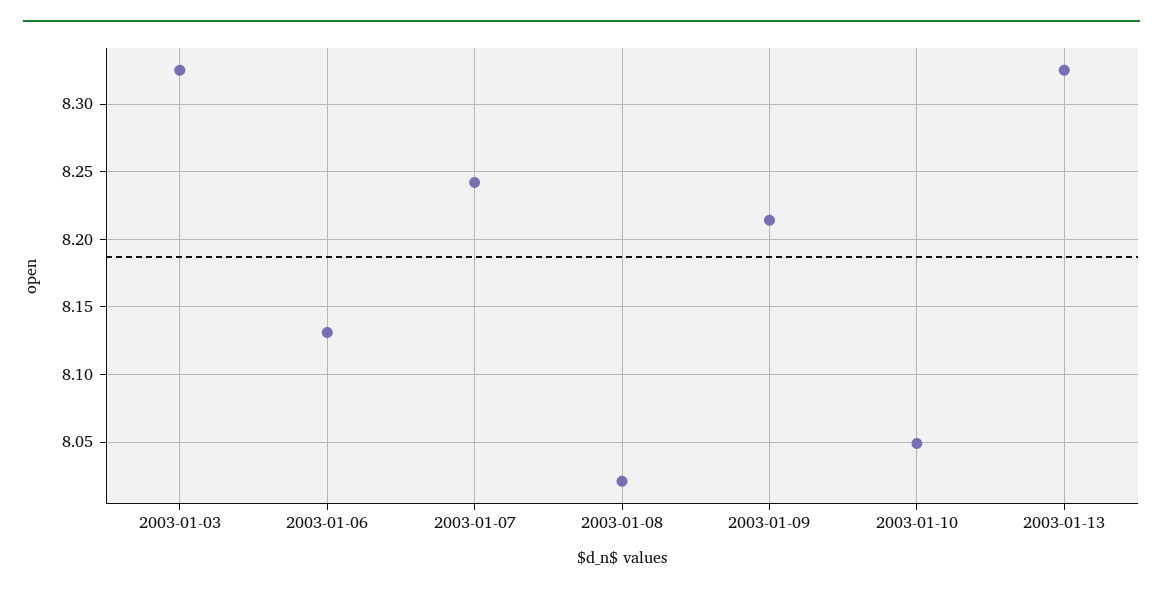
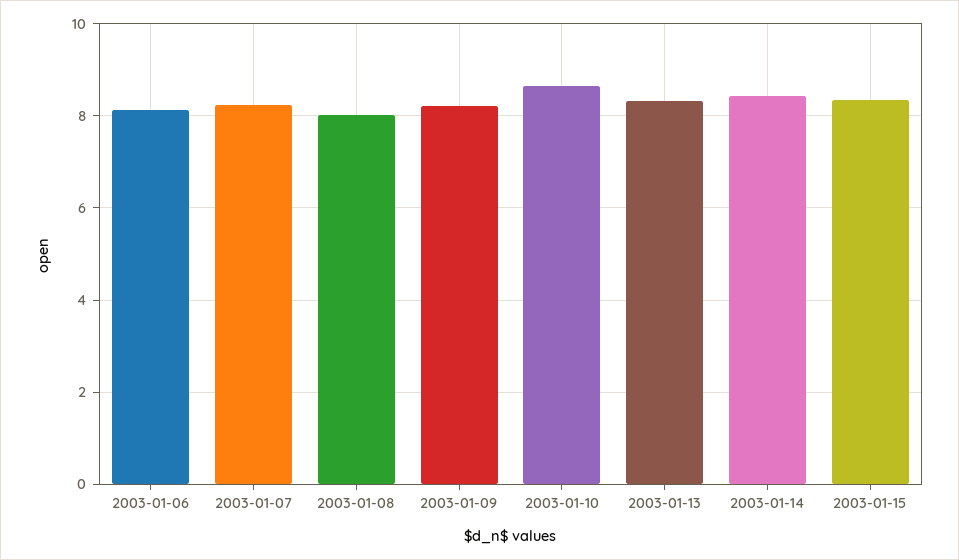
2003-01-03: 8.325 -> none
2003-01-10: 8.05 -> 8.6
2003-01-14: none -> 8.4
2003-01-15: none -> 8.4

